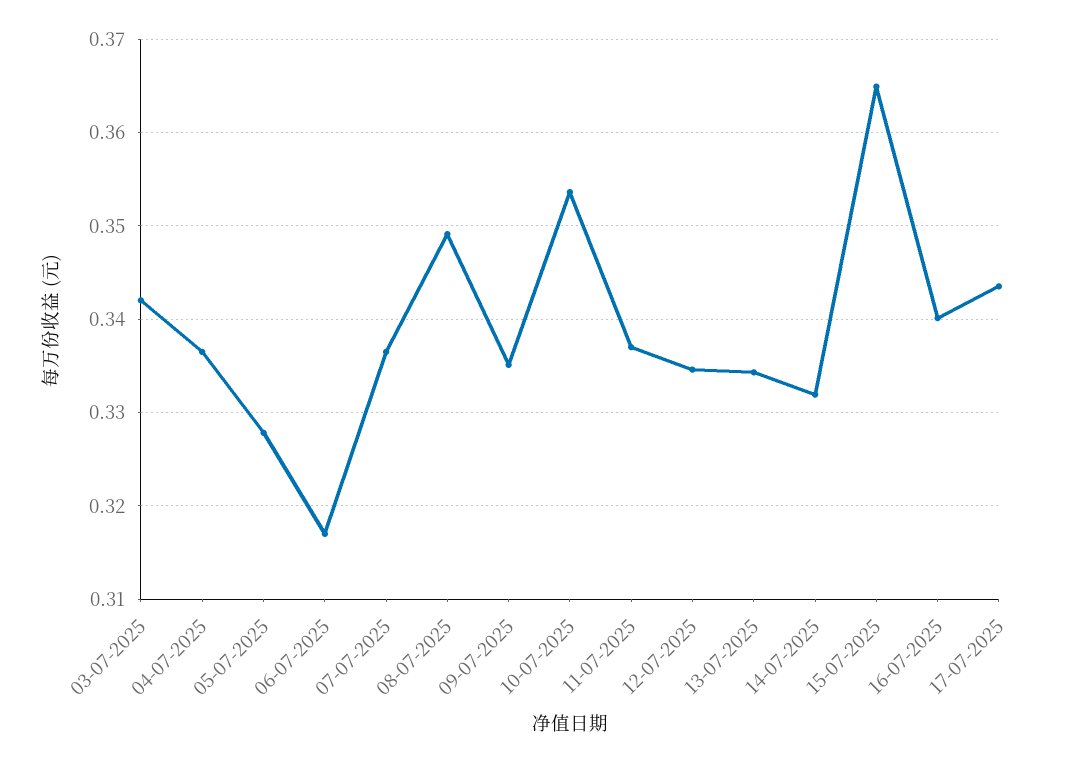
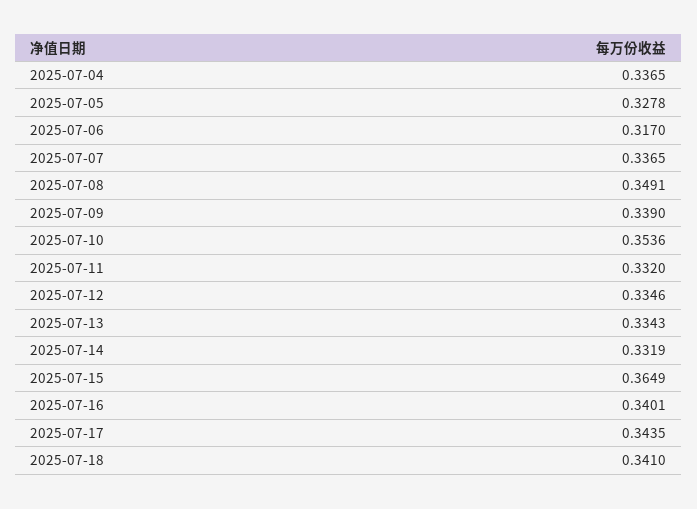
03-07-2025: 0.342 -> none
09-07-2025: 0.335 -> 0.339
11-07-2025: 0.337 -> 0.332
2025-07-18: none -> 0.341

